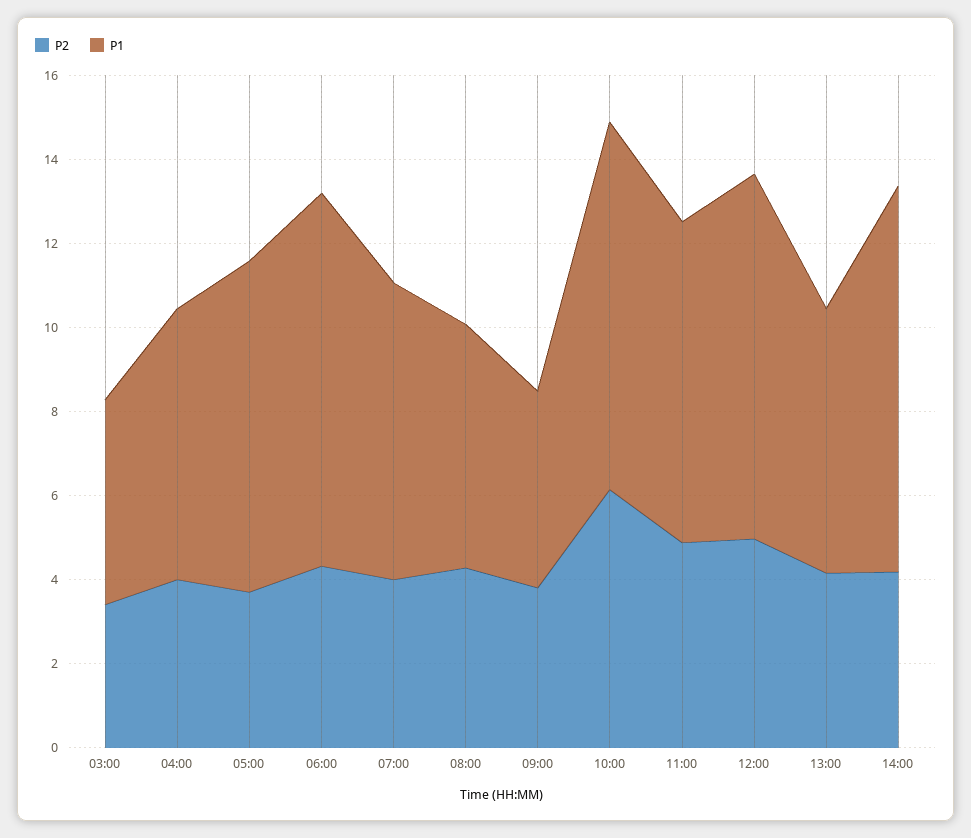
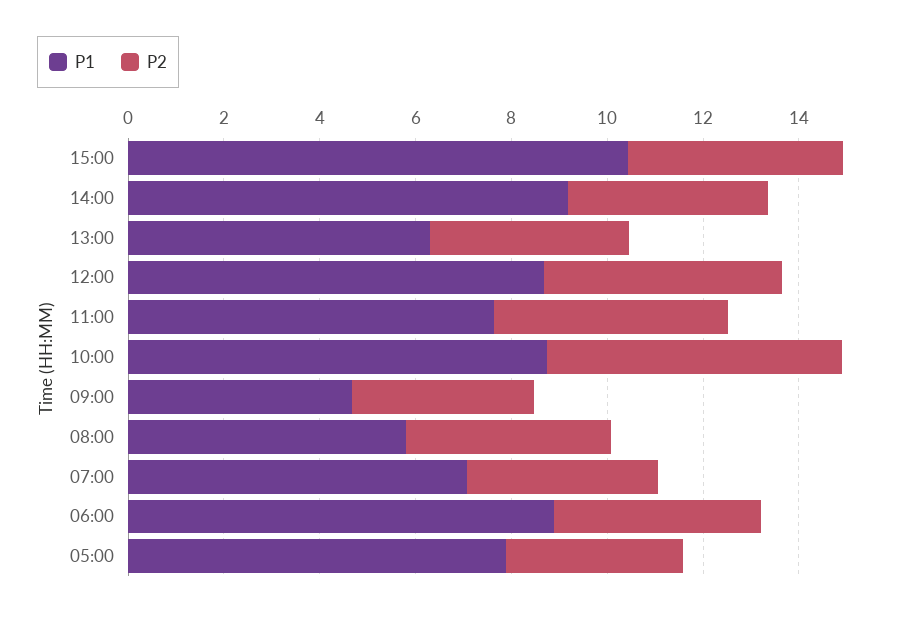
P2, 03:00: 3.5 -> none
P1, 03:00: 5 -> none
P2, 04:00: 4 -> none
P1, 04:00: 6.5 -> none
P1, 15:00: none -> 10.5
P2, 15:00: none -> 4.5

